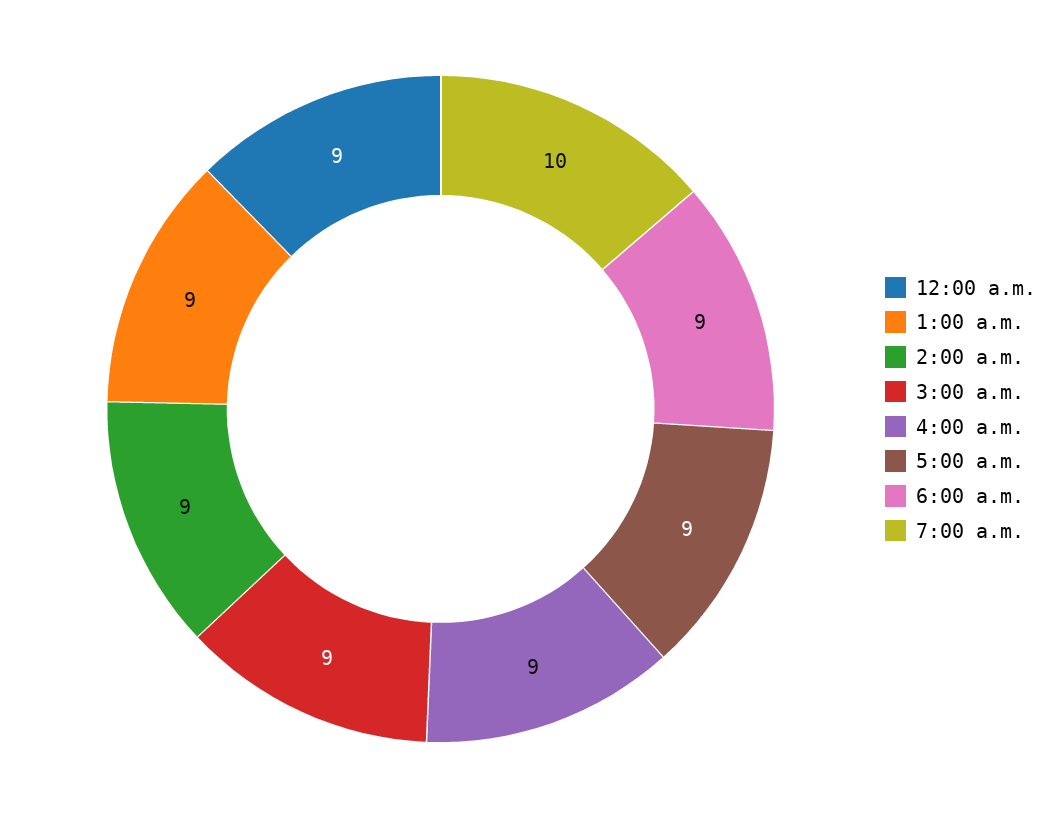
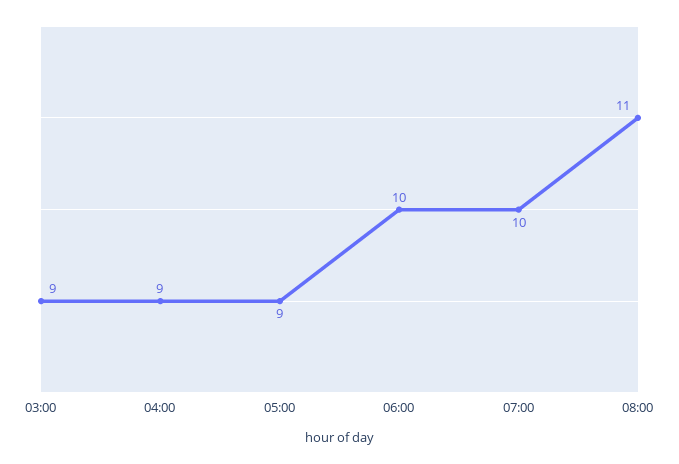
12:00 a.m.: 9 -> none
1:00 a.m.: 9 -> none
2:00 a.m.: 9 -> none
6:00 a.m.: 9 -> 10
08:00: none -> 11

